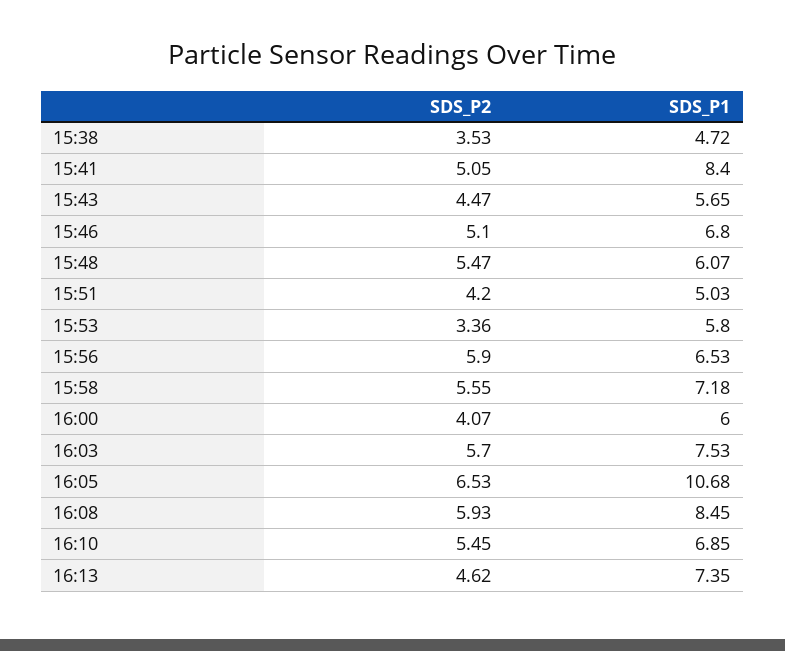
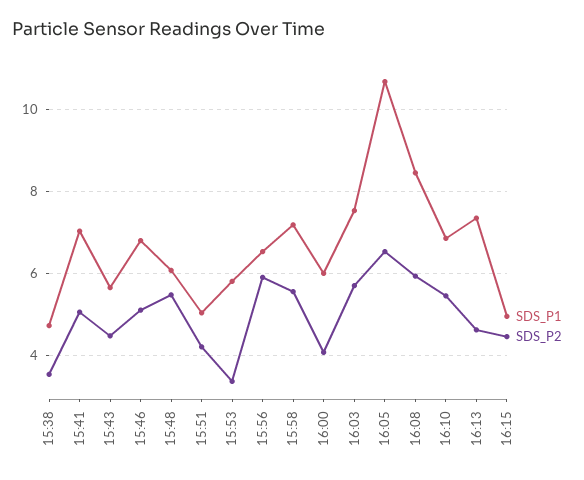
SDS_P1, 15:41: 8.4 -> 7
SDS_P1, 16:15: none -> 5
SDS_P2, 16:15: none -> 4.4

